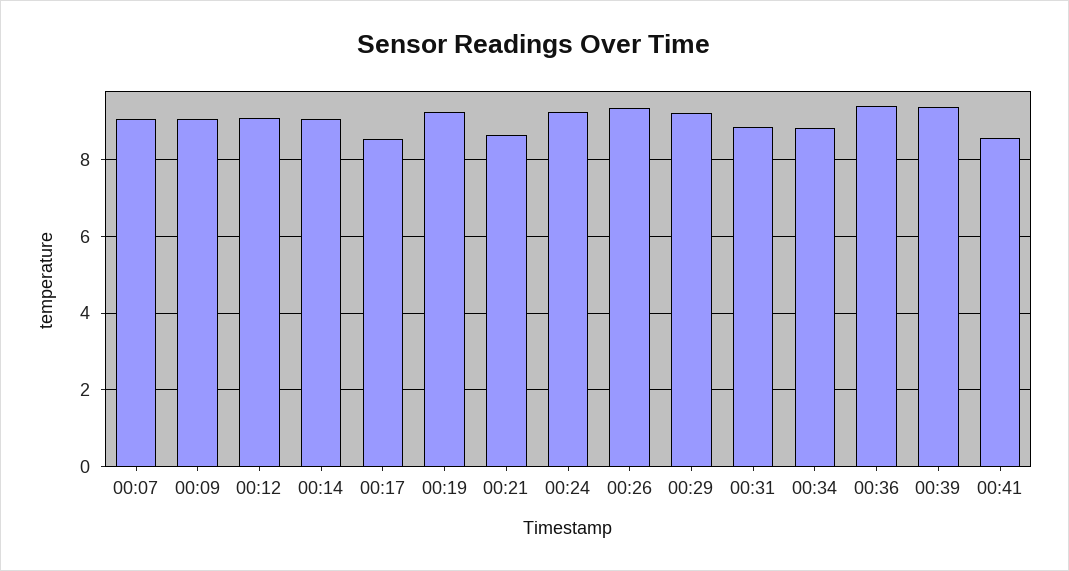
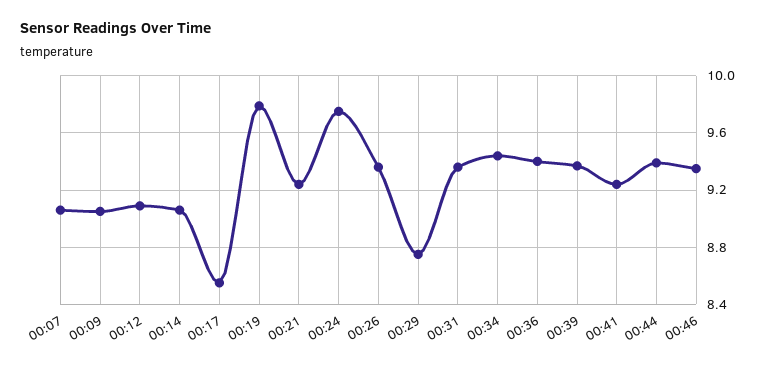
00:19: 9.2 -> 9.8
00:21: 8.6 -> 9.25
00:24: 9.2 -> 9.75
00:29: 9.2 -> 8.75
00:31: 8.8 -> 9.35
00:34: 8.8 -> 9.45
00:41: 8.6 -> 9.25
00:44: none -> 9.4
00:46: none -> 9.35

